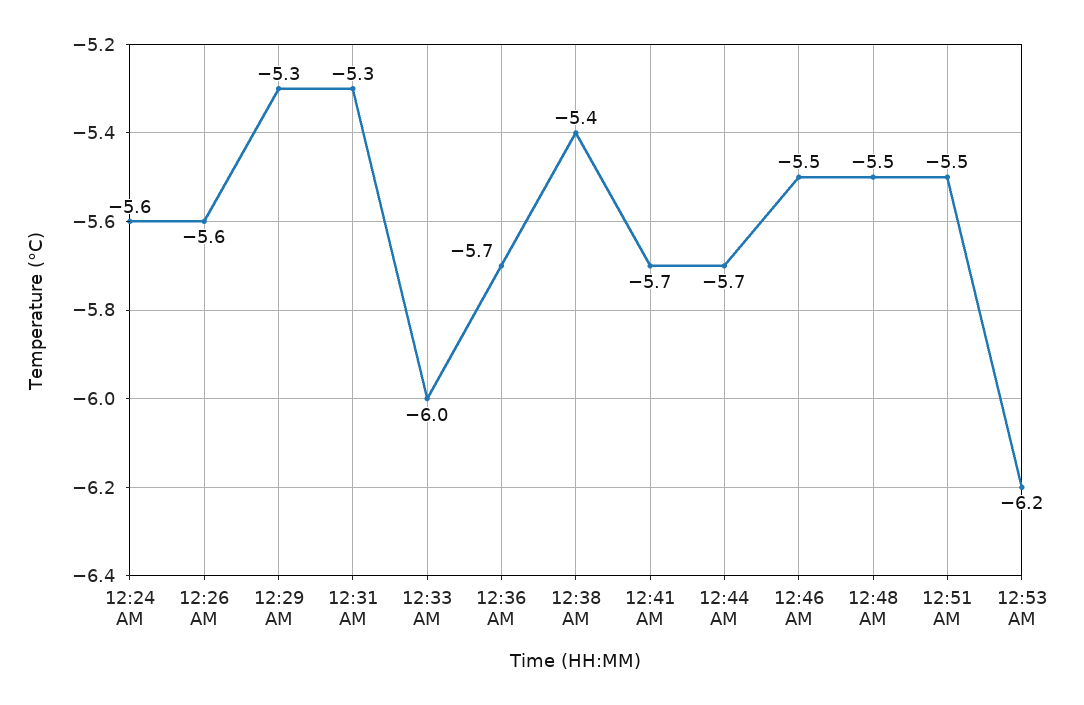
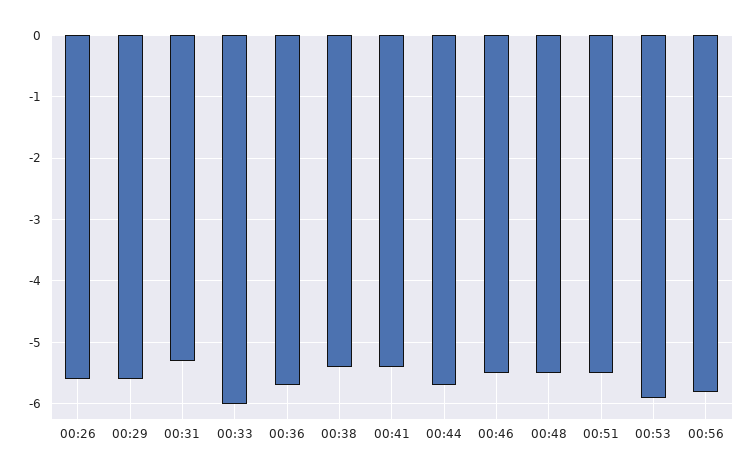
12:24 AM: -5.6 -> none
12:29 AM: -5.3 -> -5.6
12:41 AM: -5.7 -> -5.4
12:53 AM: -6.2 -> -5.9
00:56: none -> -5.8

